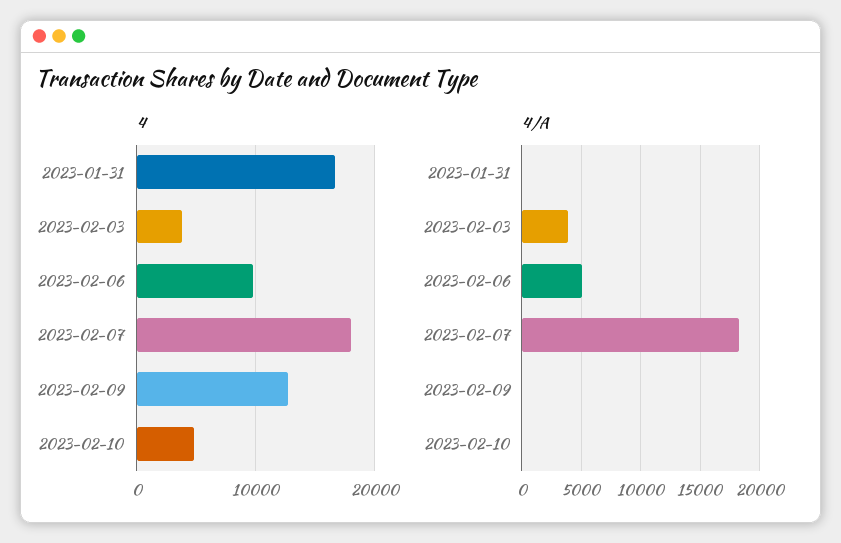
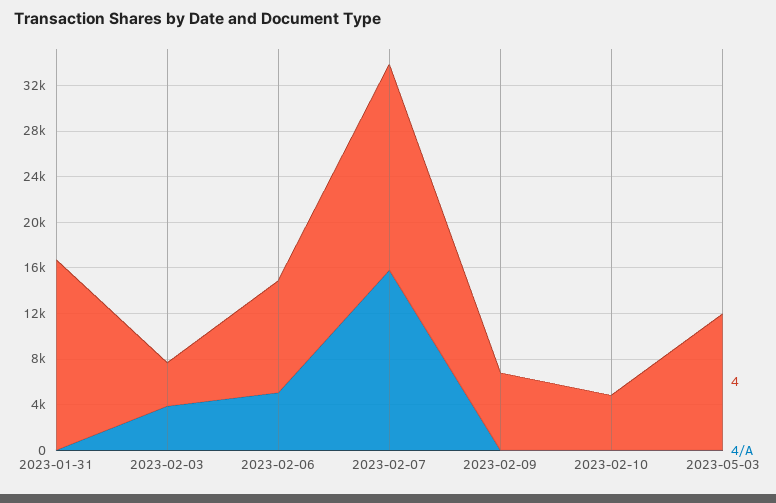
4, 2023-02-09: 13000 -> 7000
4/A, 2023-02-07: 18000 -> 16000
4, 2023-05-03: none -> 12000
4/A, 2023-05-03: none -> 0

